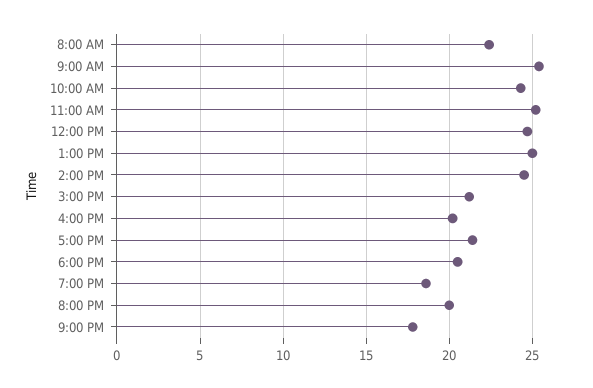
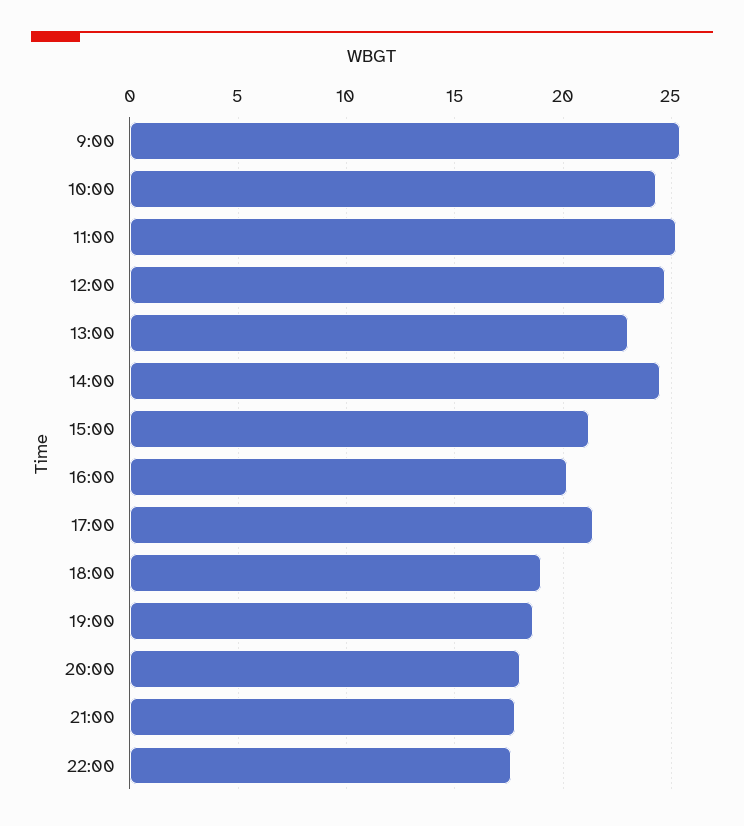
8:00 AM: 22.5 -> none
1:00 PM: 25 -> 23
6:00 PM: 20.5 -> 19
8:00 PM: 20 -> 18
22:00: none -> 17.5

